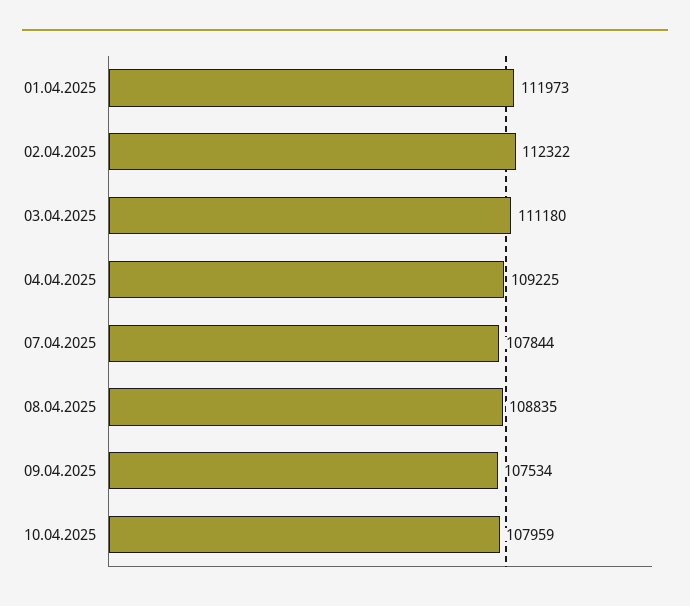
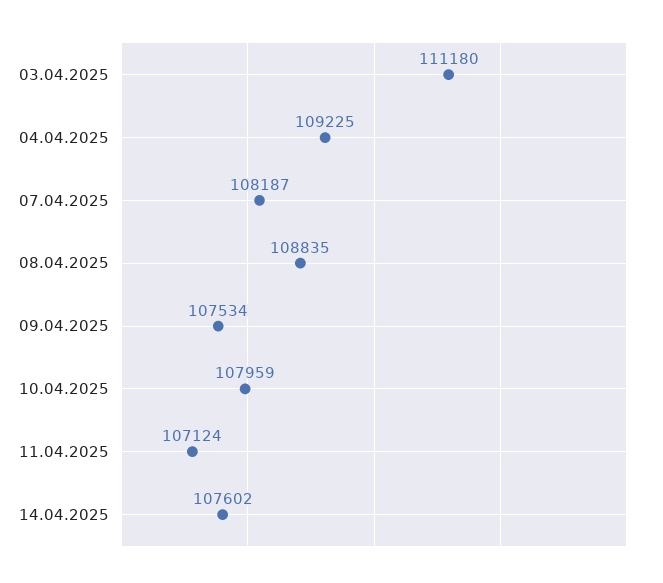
01.04.2025: 111973 -> none
02.04.2025: 112322 -> none
07.04.2025: 107844 -> 108187
11.04.2025: none -> 107124
14.04.2025: none -> 107602

